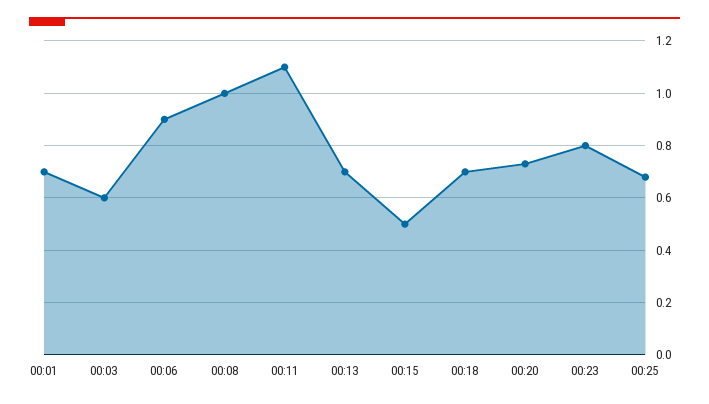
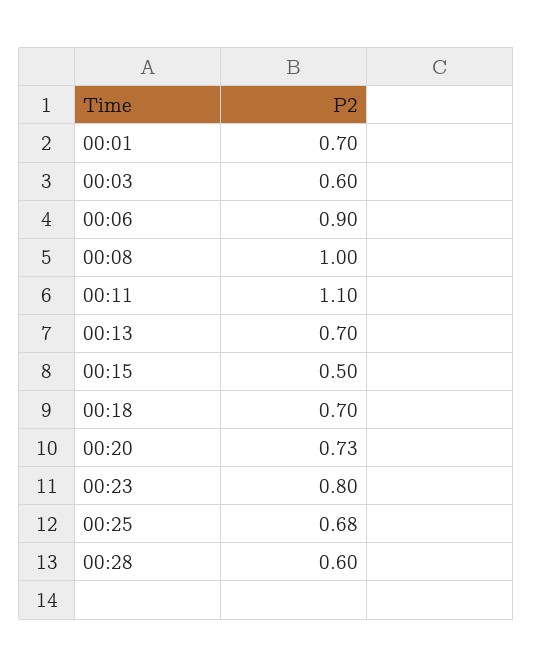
00:28: none -> 0.6

